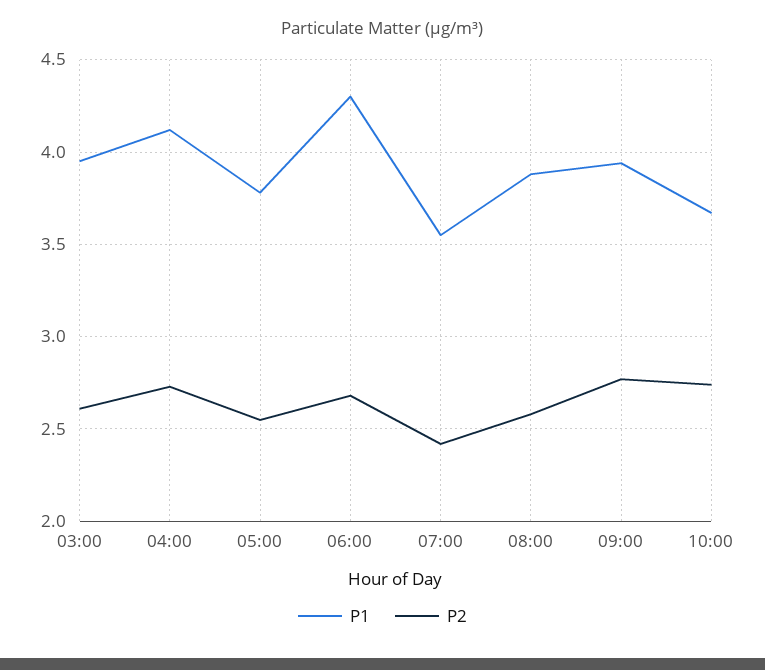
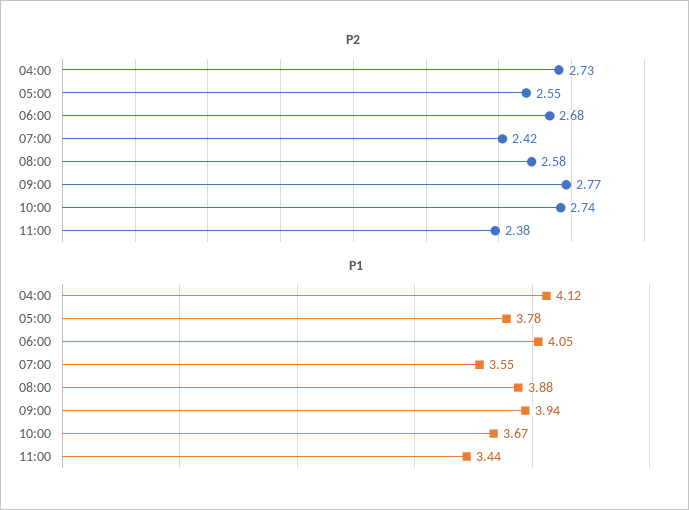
P1, 03:00: 3.95 -> none
P2, 03:00: 2.6 -> none
P1, 06:00: 4.3 -> 4.05
P2, 11:00: none -> 2.38
P1, 11:00: none -> 3.44

